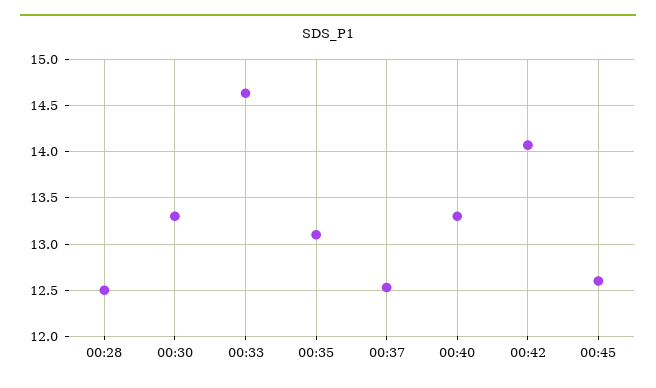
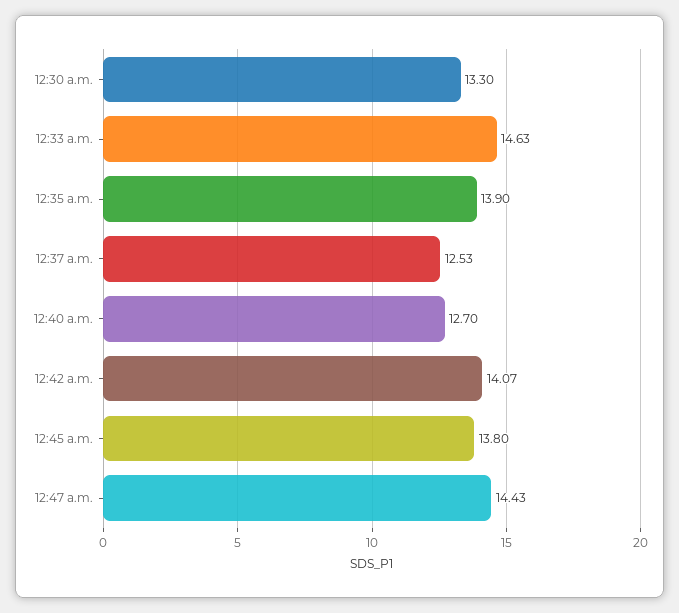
00:28: 12.5 -> none
00:35: 13.1 -> 13.9
00:40: 13.3 -> 12.7
00:45: 12.6 -> 13.8
12:47 a.m.: none -> 14.43

